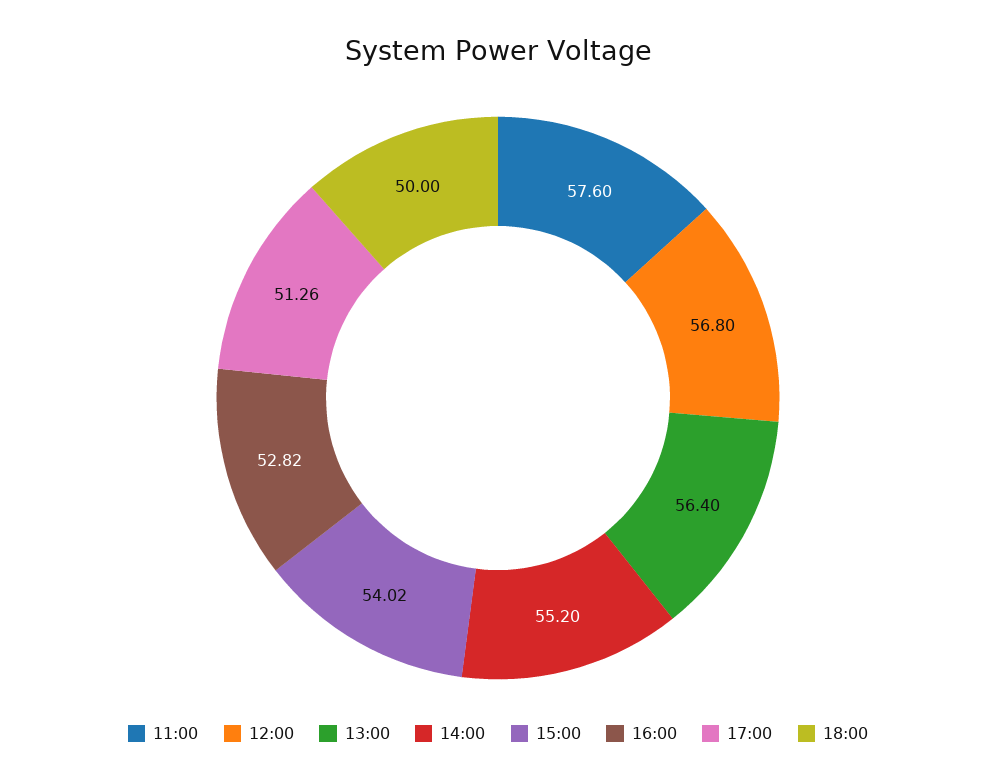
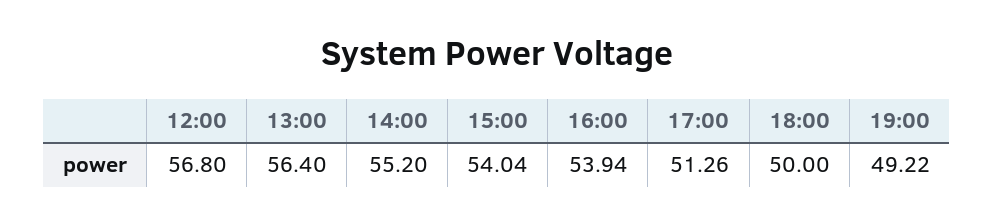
11:00: 57.6 -> none
15:00: 54.02 -> 54.04
16:00: 52.82 -> 53.94
19:00: none -> 49.22

